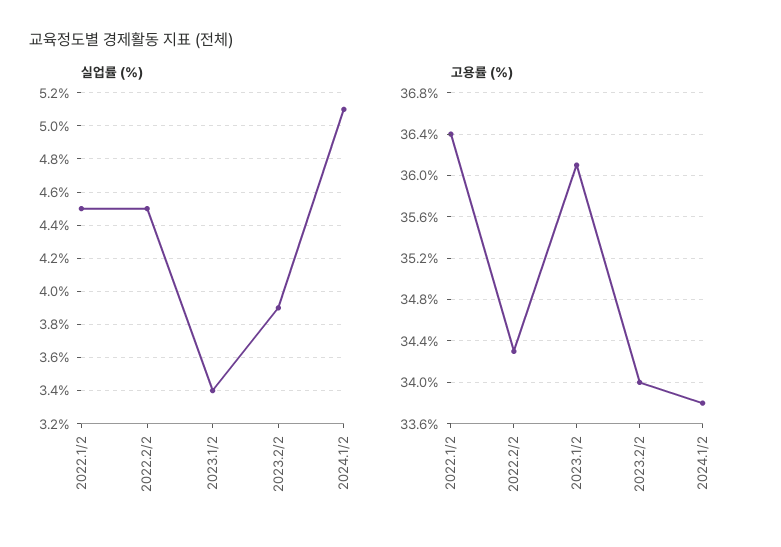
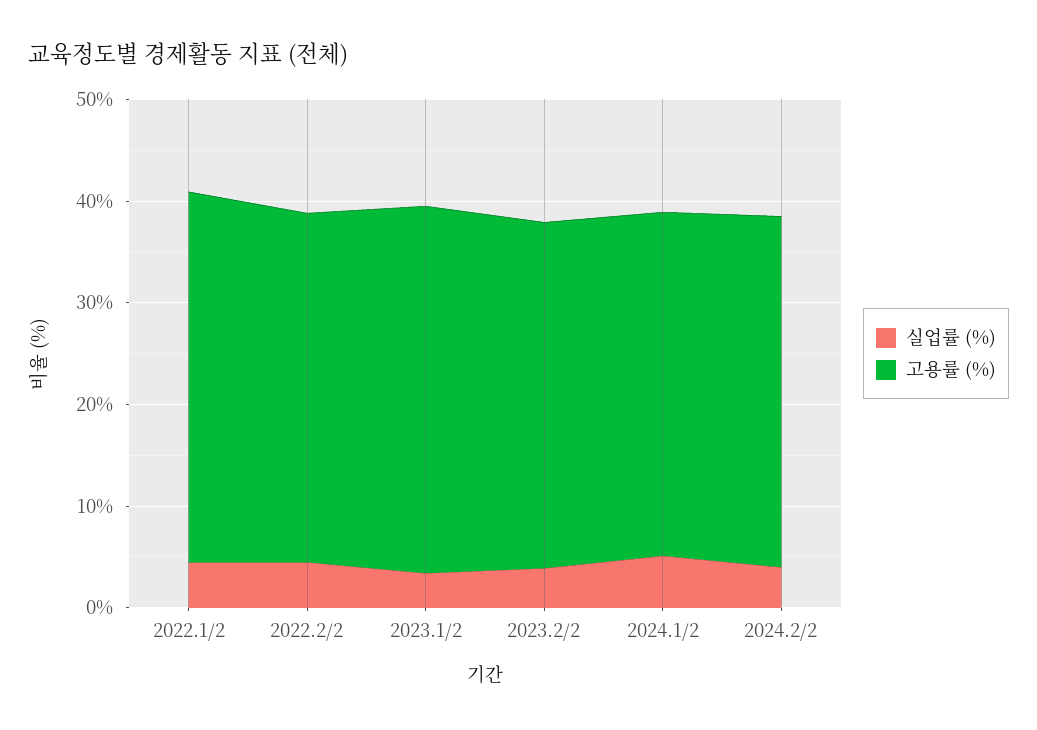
실업률 (%), 2024.2/2: none -> 4
고용률 (%), 2024.2/2: none -> 34

